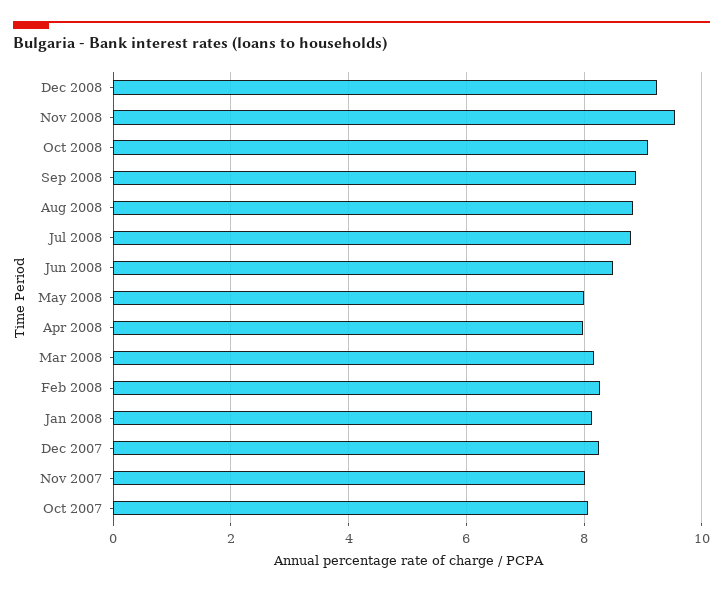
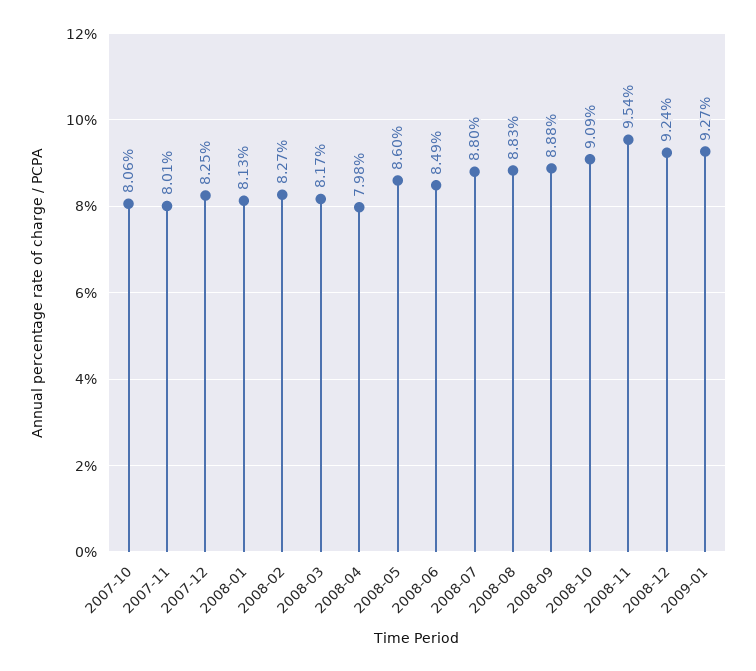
May 2008: 8 -> 8.6
2009-01: none -> 9.27

